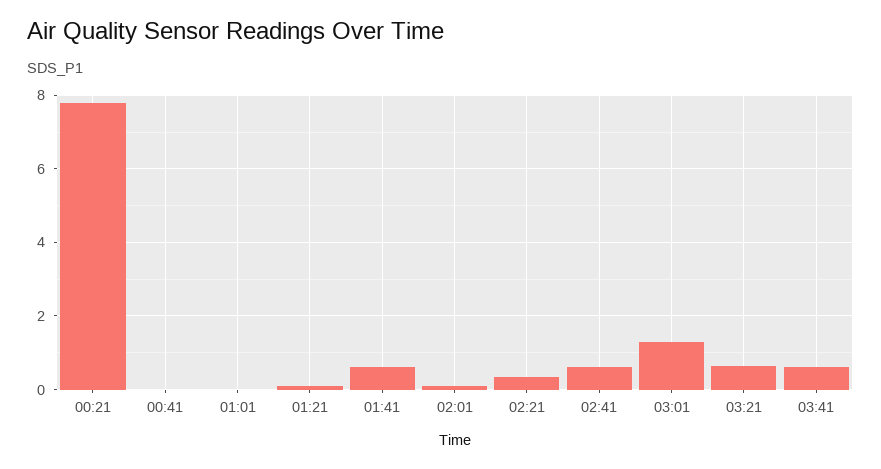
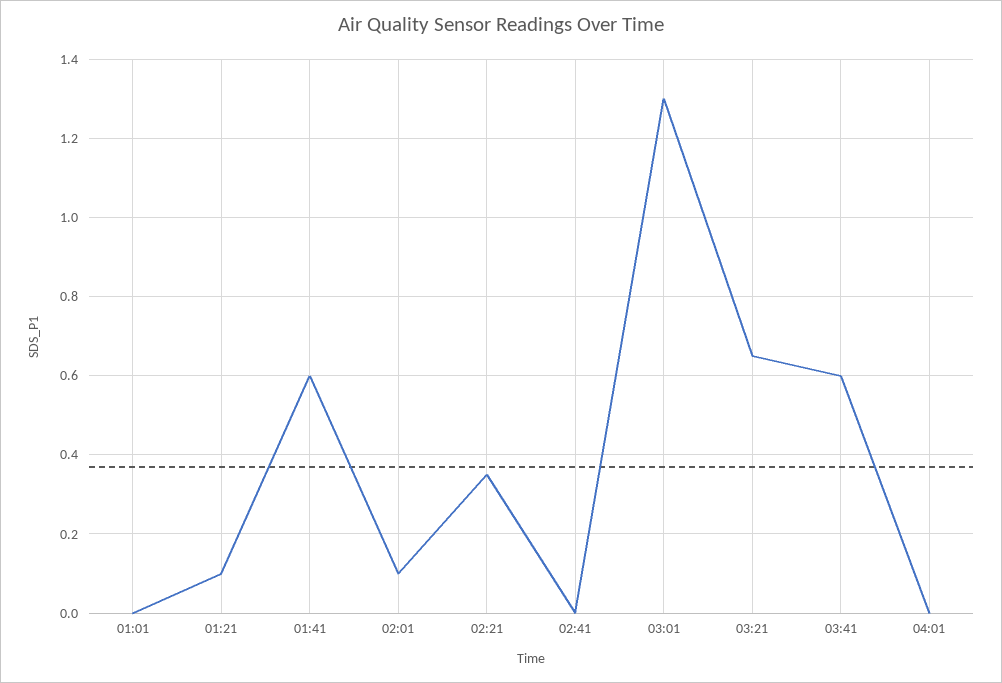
00:21: 7.8 -> none
00:41: 0 -> none
02:41: 0.6 -> 0
04:01: none -> 0

